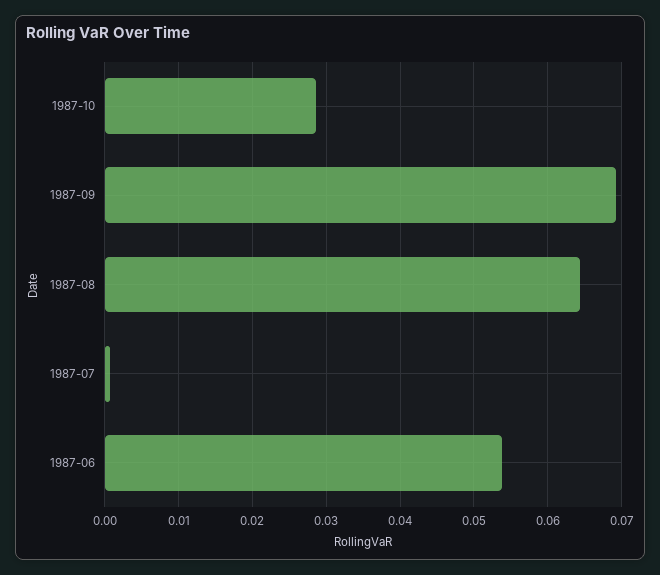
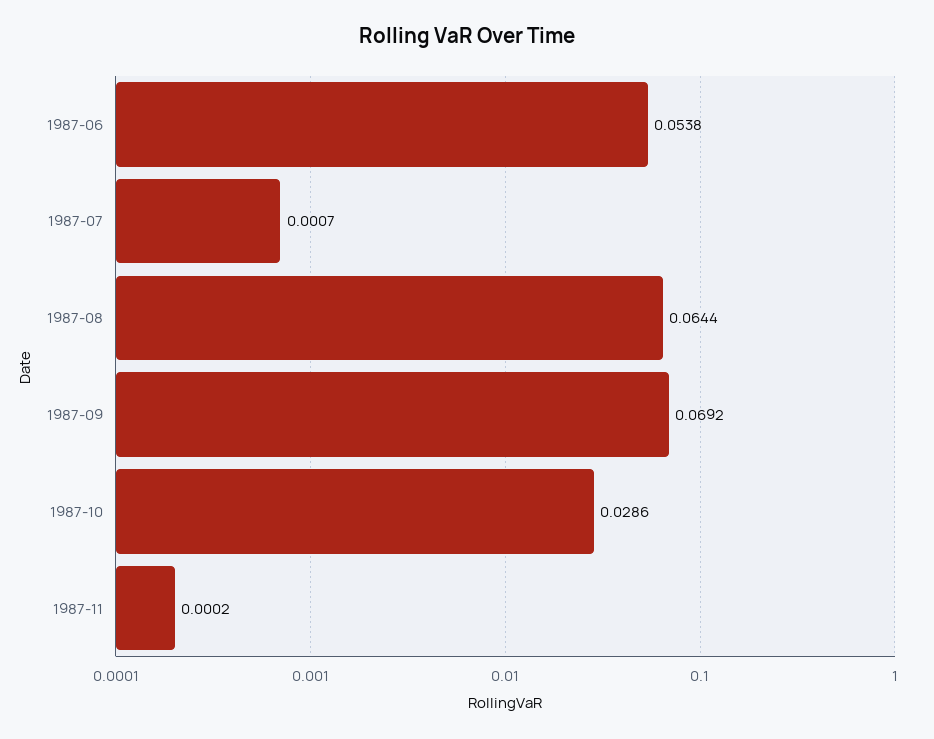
1987-11: none -> 0.0002

